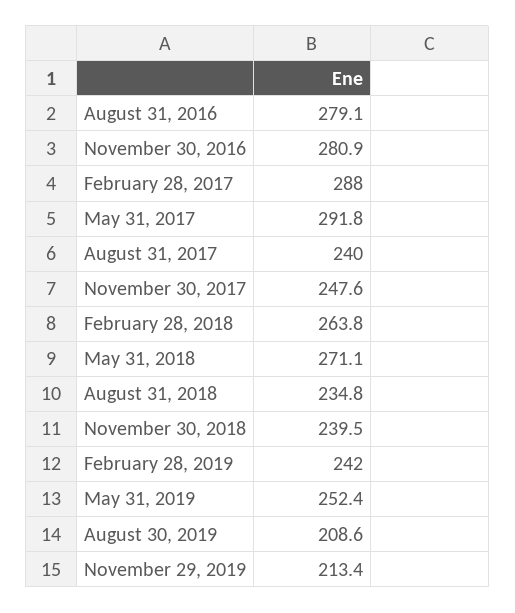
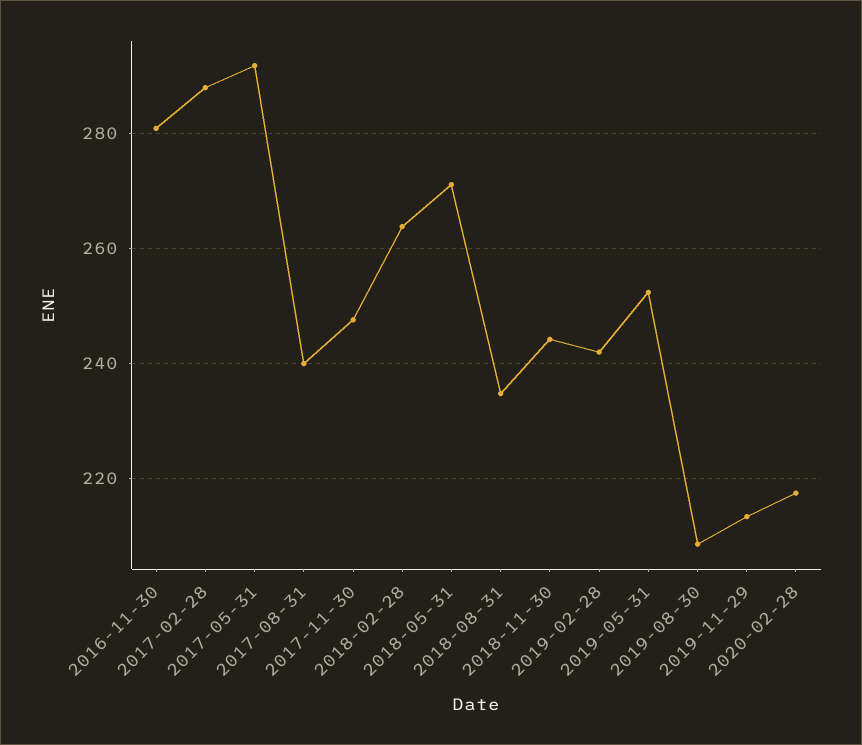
August 31, 2016: 279.1 -> none
November 30, 2018: 239.5 -> 244
2020-02-28: none -> 218

